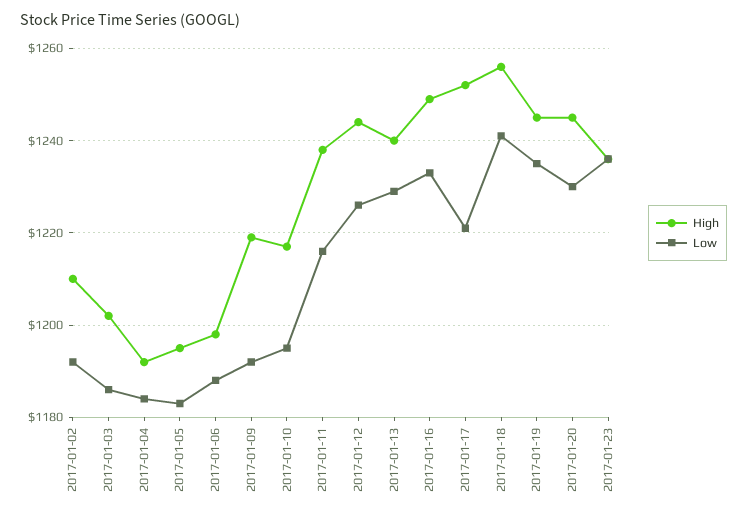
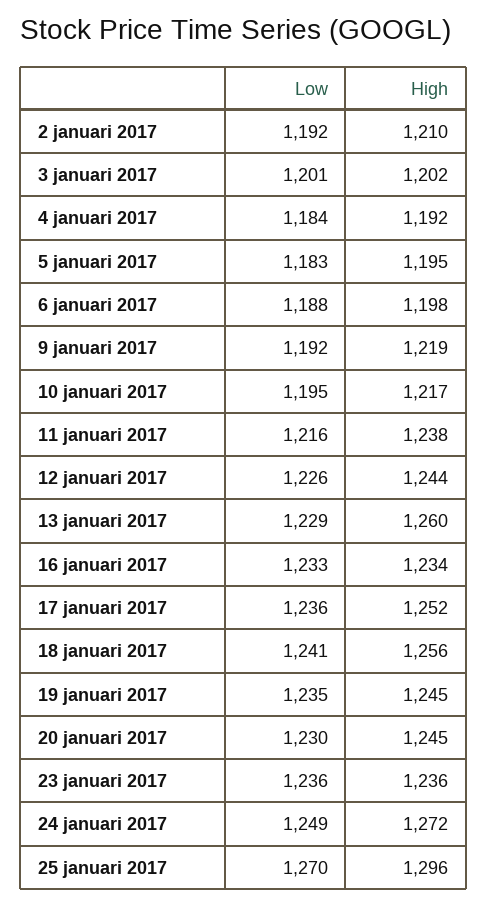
Low, 2017-01-03: 1185 -> 1201
High, 2017-01-13: 1240 -> 1260
High, 2017-01-16: 1250 -> 1234
Low, 2017-01-17: 1220 -> 1236
Low, 24 januari 2017: none -> 1249
High, 24 januari 2017: none -> 1272
Low, 25 januari 2017: none -> 1270
High, 25 januari 2017: none -> 1296

